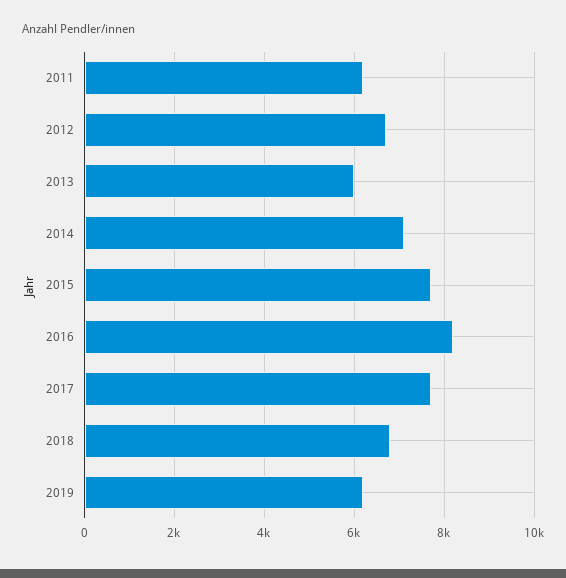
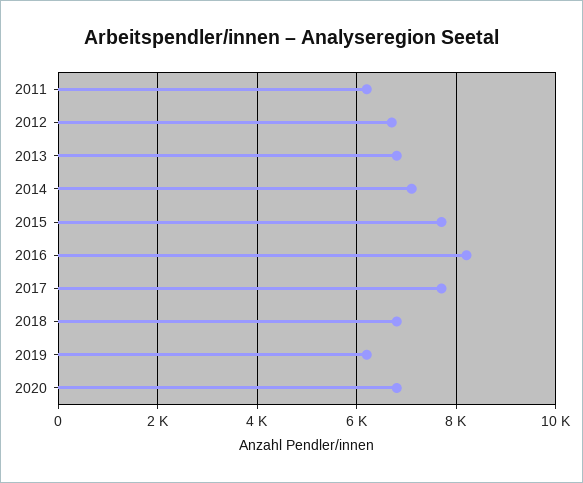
2013: 6000 -> 6800
2020: none -> 6800

